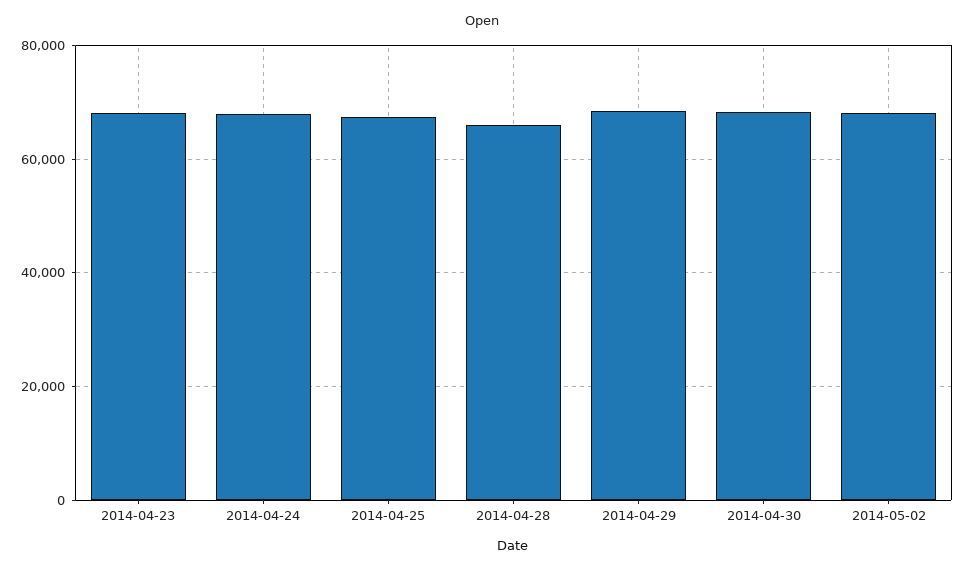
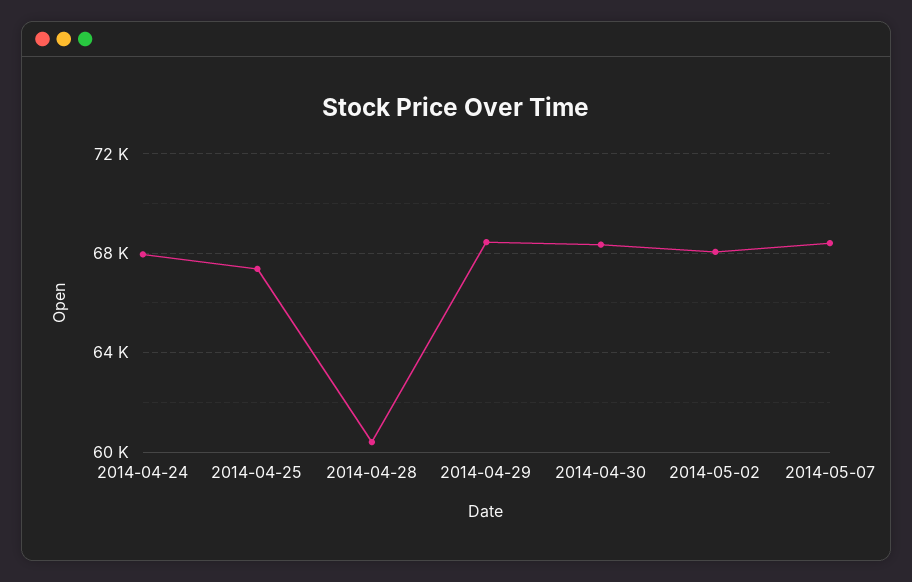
2014-04-23: 68000 -> none
2014-04-28: 66000 -> 60500
2014-05-07: none -> 68500

